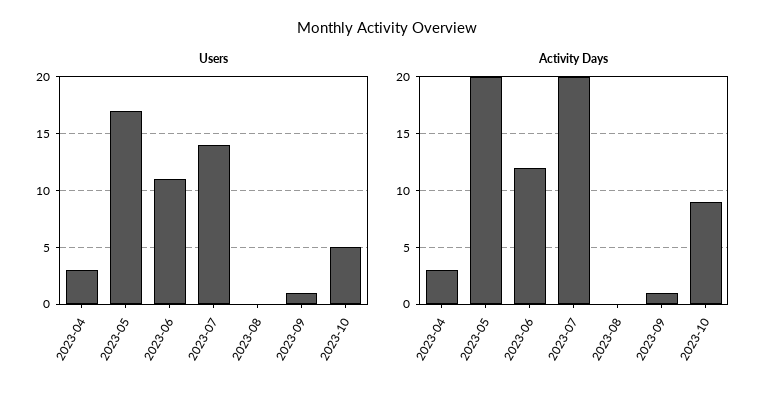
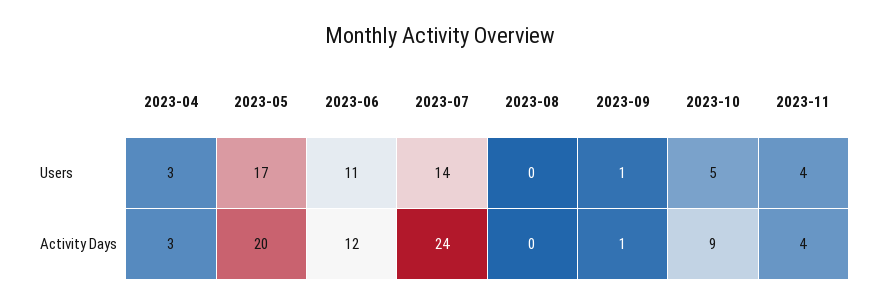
Activity Days, 2023-07: 20 -> 24
Users, 2023-11: none -> 4
Activity Days, 2023-11: none -> 4

